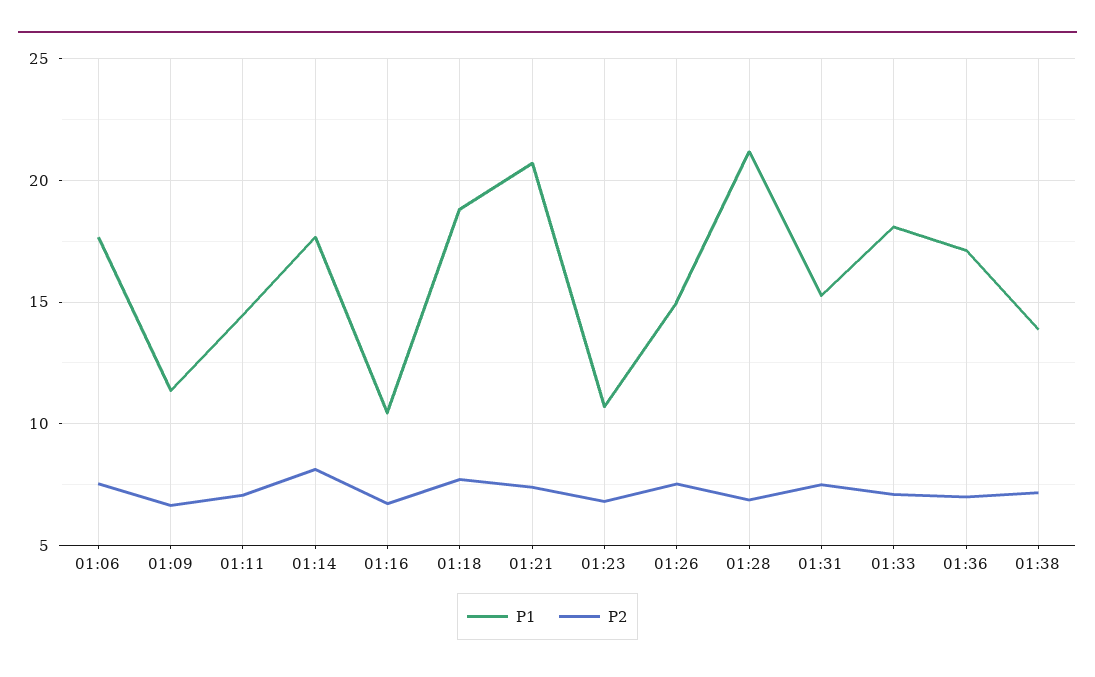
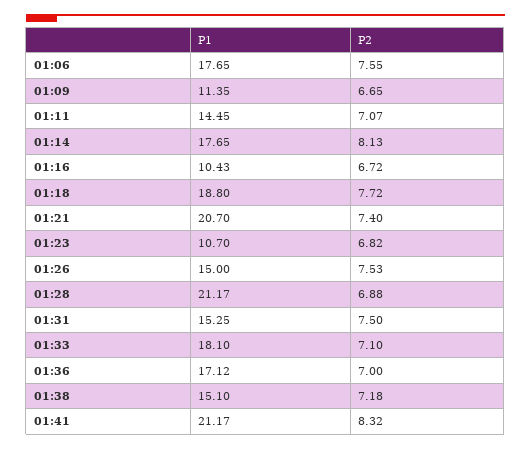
P1, 01:38: 14 -> 15.1
P1, 01:41: none -> 21.17
P2, 01:41: none -> 8.32

